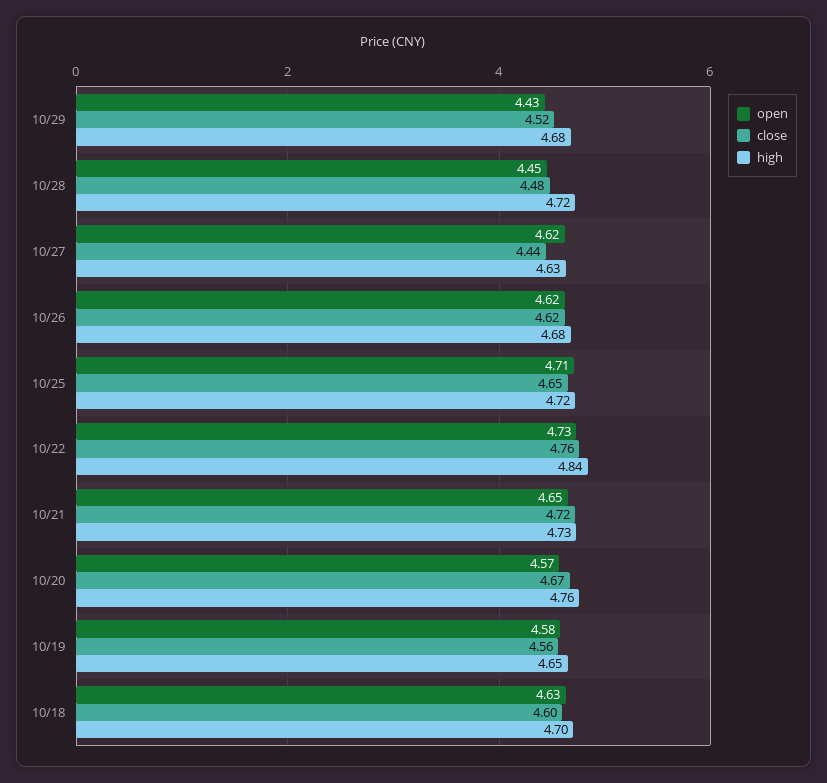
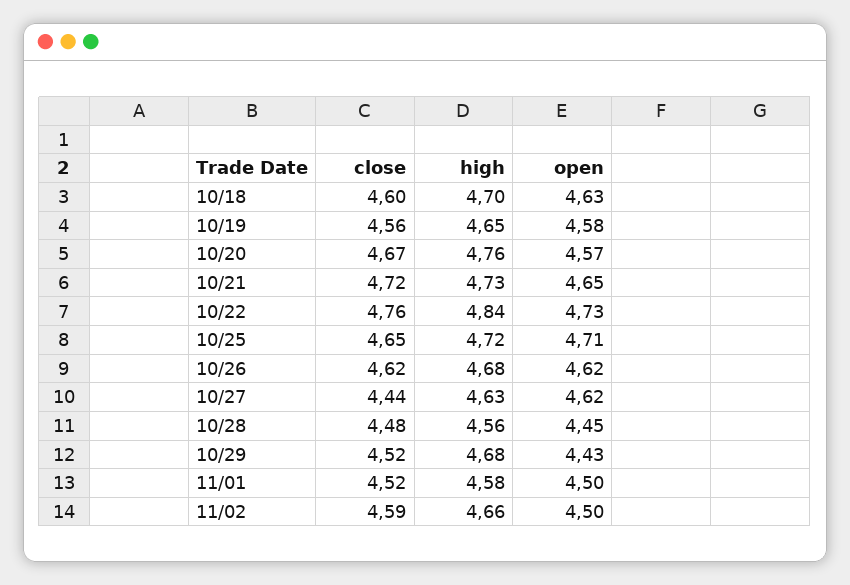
high, 10/28: 4.72 -> 4.56
close, 11/01: none -> 4.52
high, 11/01: none -> 4.58
open, 11/01: none -> 4.5
close, 11/02: none -> 4.59
high, 11/02: none -> 4.66
open, 11/02: none -> 4.5

